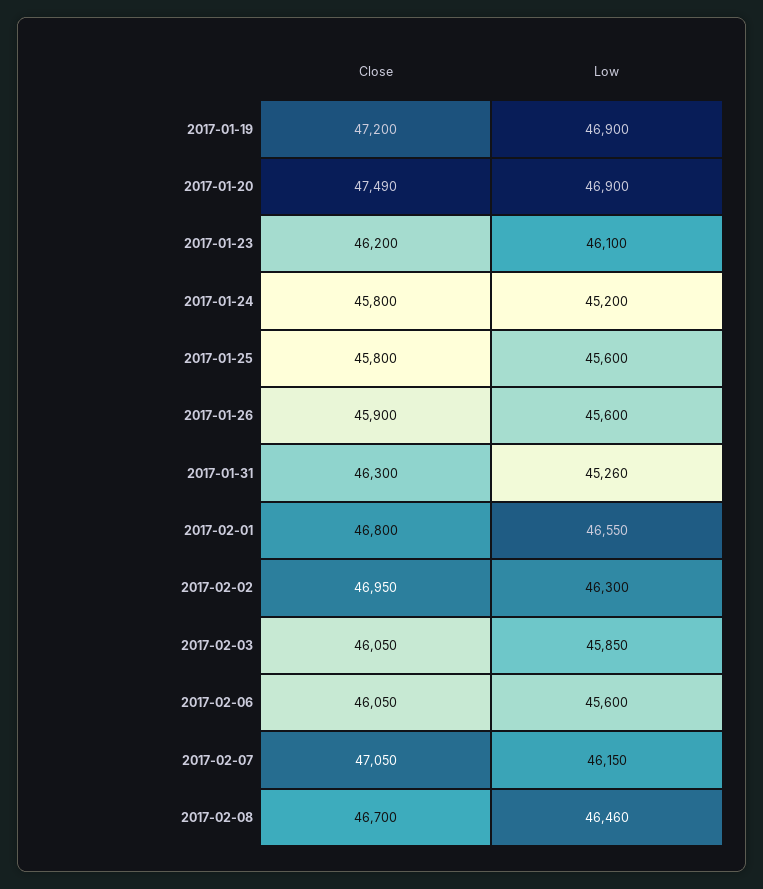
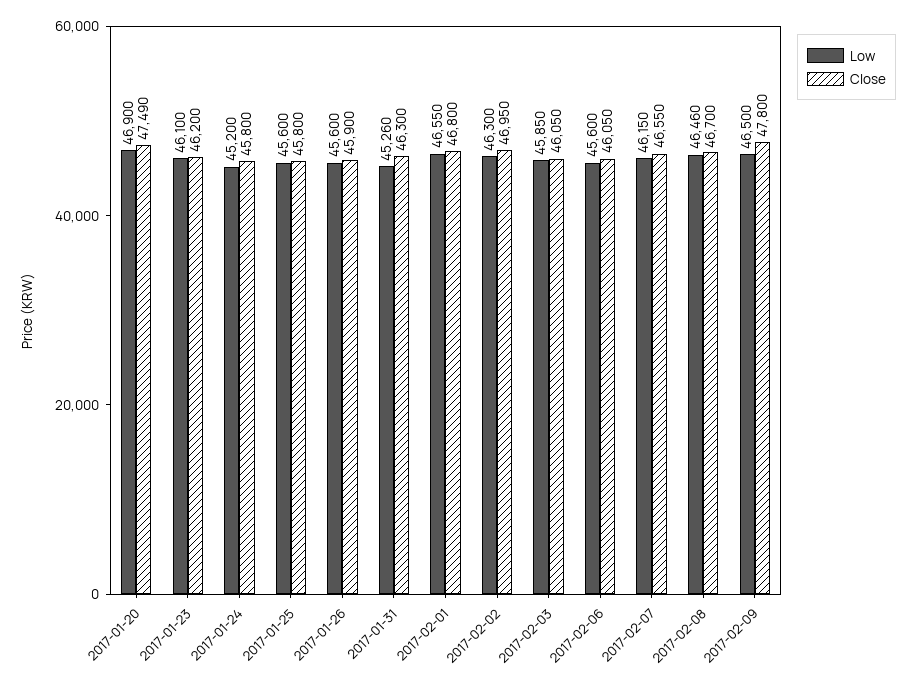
Close, 2017-01-19: 47200 -> none
Low, 2017-01-19: 46900 -> none
Close, 2017-02-07: 47050 -> 46550
Low, 2017-02-09: none -> 46500
Close, 2017-02-09: none -> 47800

